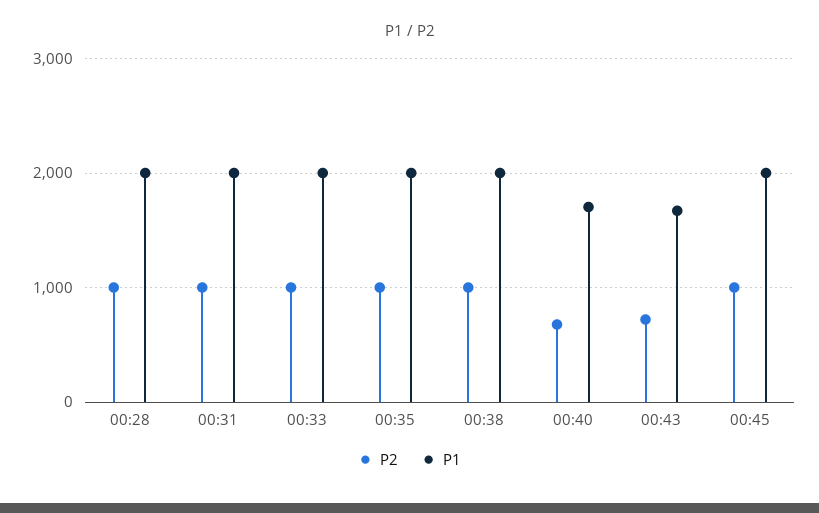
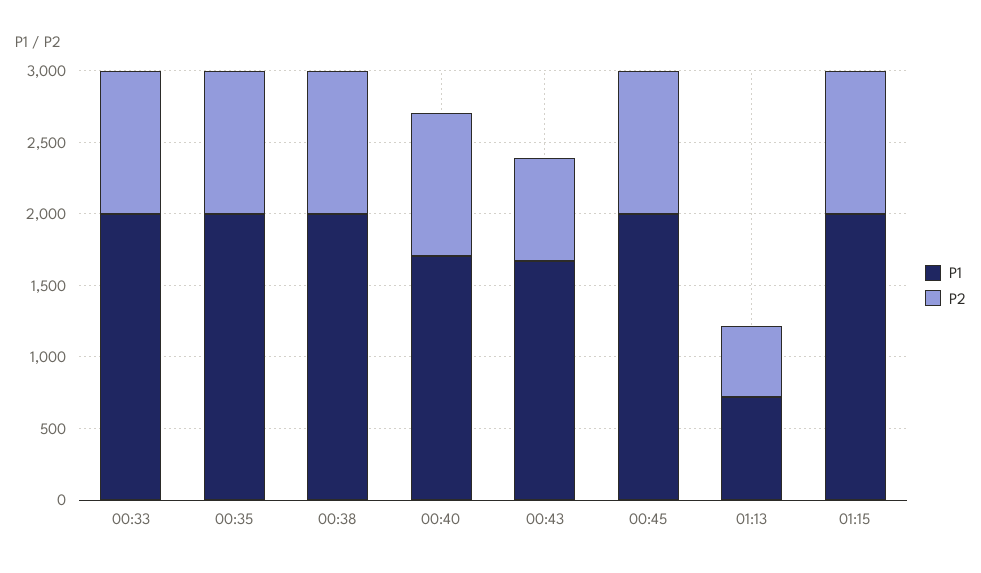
P2, 00:28: 1000 -> none
P1, 00:28: 2000 -> none
P2, 00:31: 1000 -> none
P1, 00:31: 2000 -> none
P2, 00:40: 700 -> 1000
P1, 01:13: none -> 700
P2, 01:13: none -> 500
P1, 01:15: none -> 2000
P2, 01:15: none -> 1000

